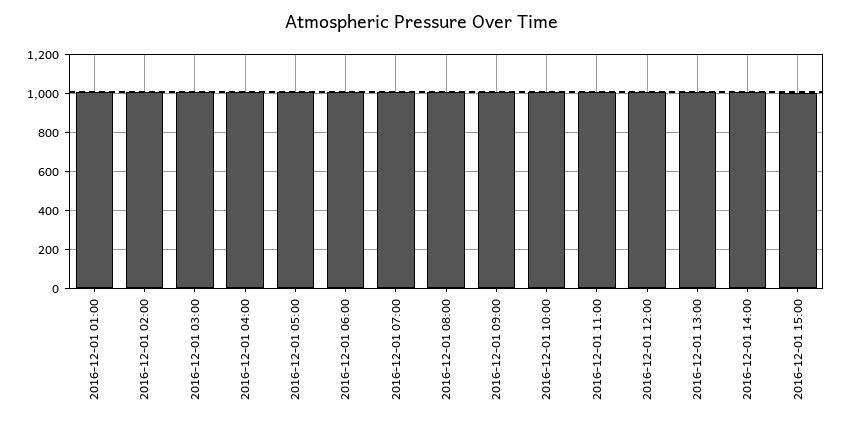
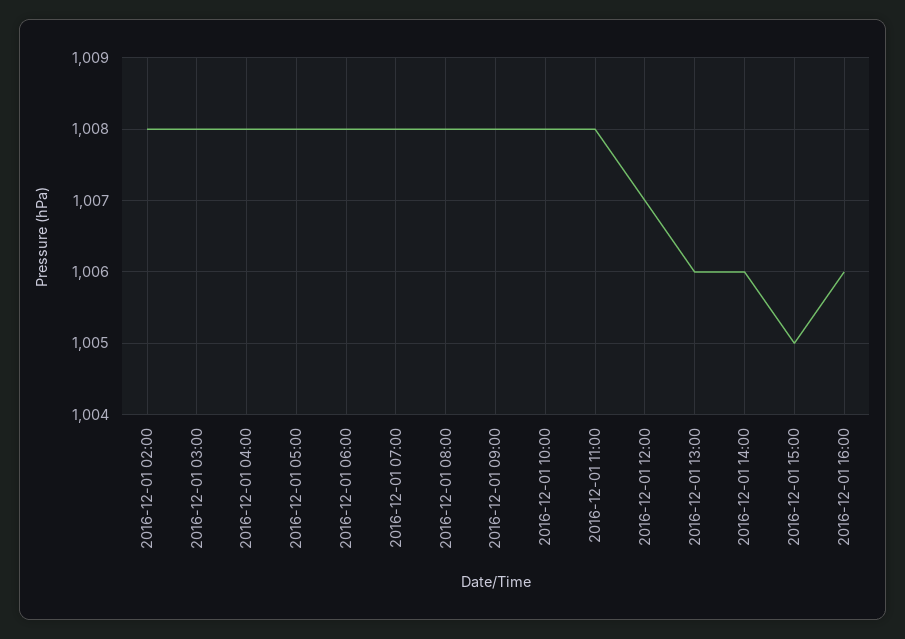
2016-12-01 01:00: 1000 -> none
2016-12-01 16:00: none -> 1006

